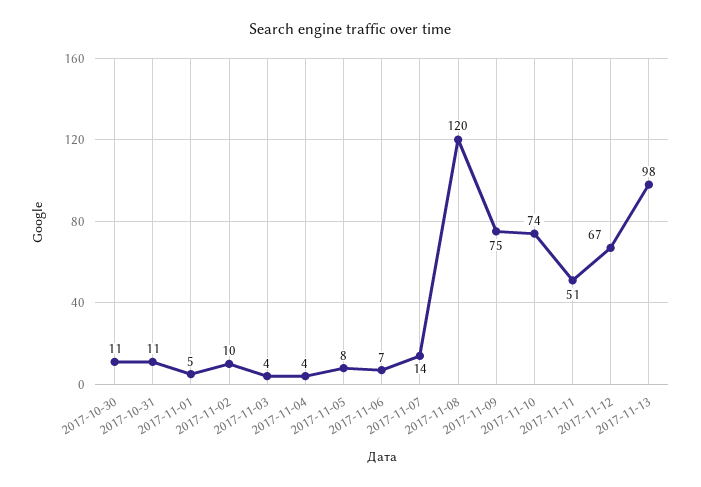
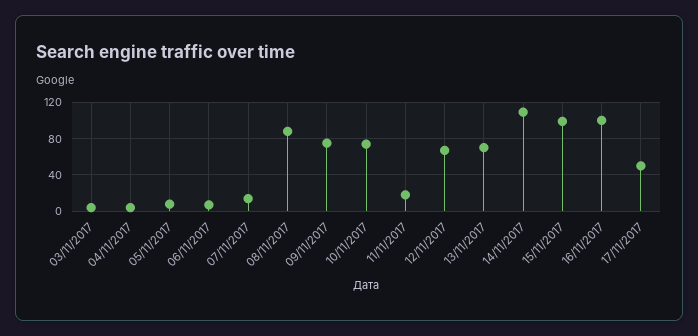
2017-10-30: 11 -> none
2017-10-31: 11 -> none
2017-11-01: 5 -> none
2017-11-02: 10 -> none
2017-11-08: 120 -> 90
2017-11-11: 51 -> 20
2017-11-13: 98 -> 70
14/11/2017: none -> 110
15/11/2017: none -> 100
16/11/2017: none -> 100
17/11/2017: none -> 50

